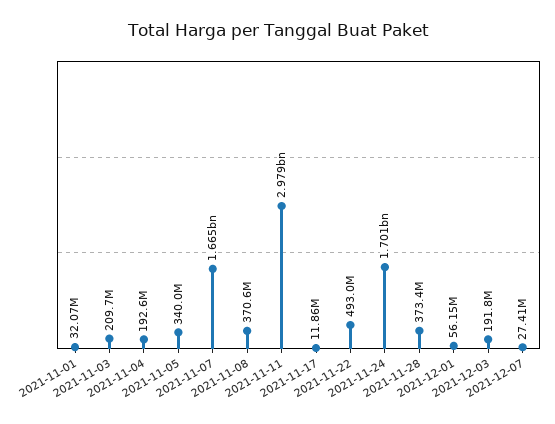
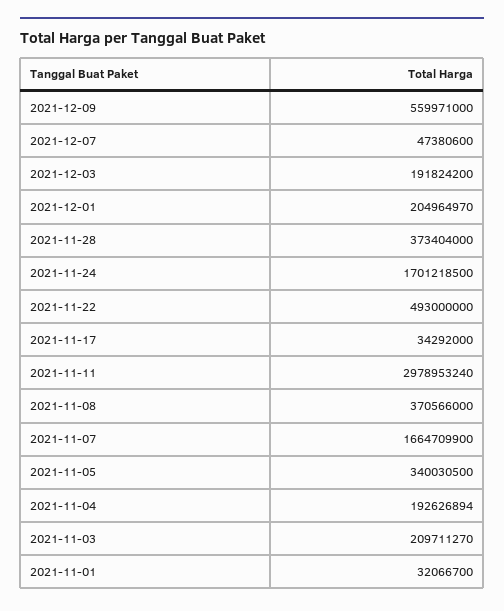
2021-11-17: 11860000 -> 34292000
2021-12-01: 56150000 -> 204964970
2021-12-07: 27410000 -> 47380600
2021-12-09: none -> 559971000

